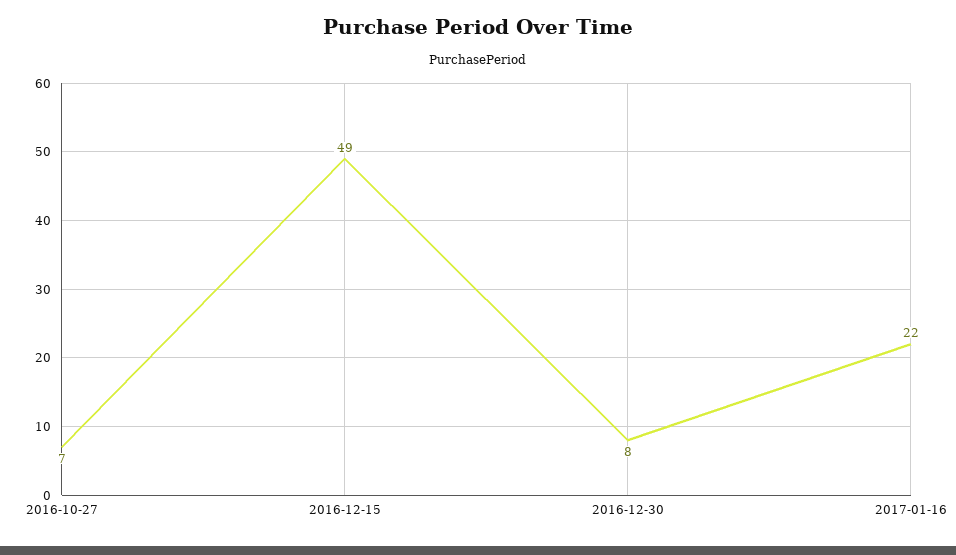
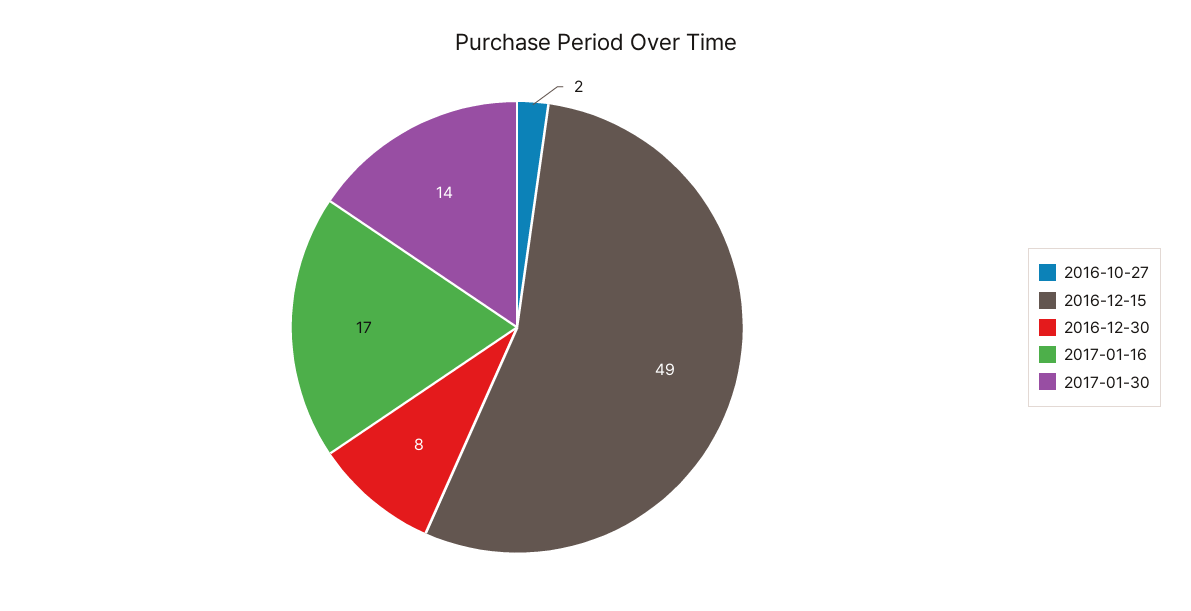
2016-10-27: 7 -> 2
2017-01-16: 22 -> 17
2017-01-30: none -> 14

